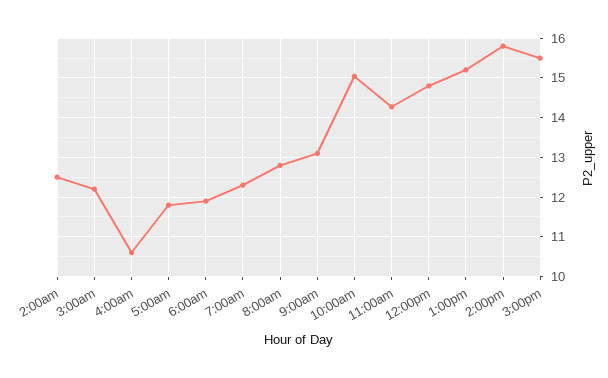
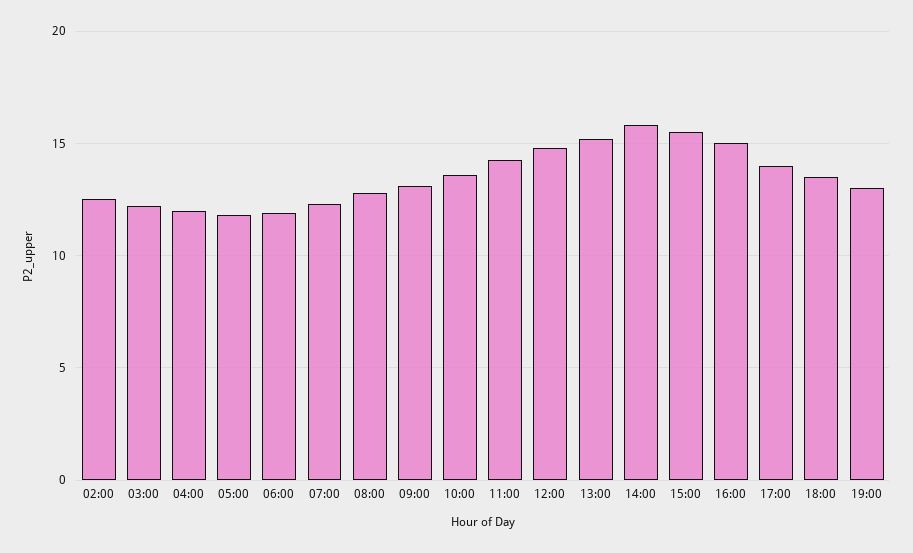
4:00am: 10.6 -> 12
10:00am: 15 -> 13.5
16:00: none -> 15
17:00: none -> 14
18:00: none -> 13.5
19:00: none -> 13

